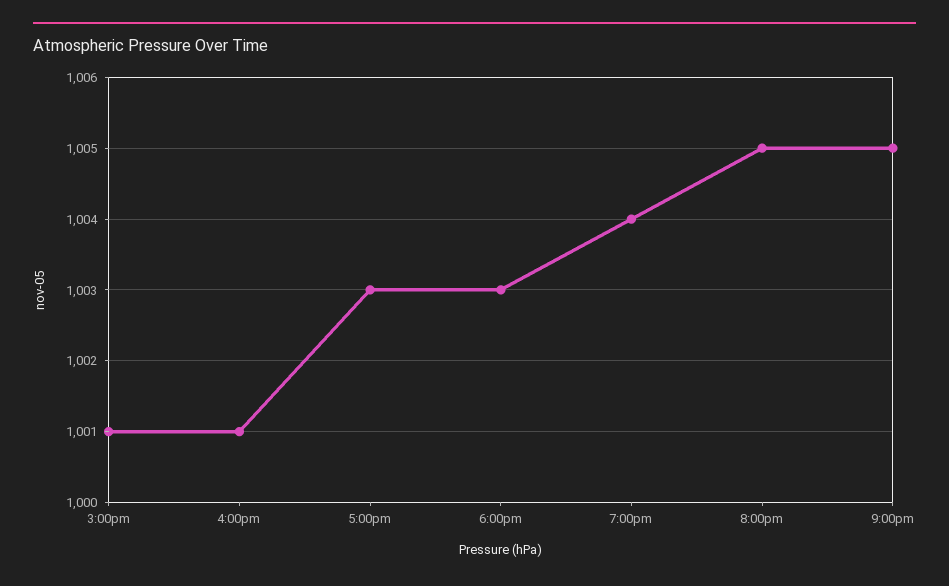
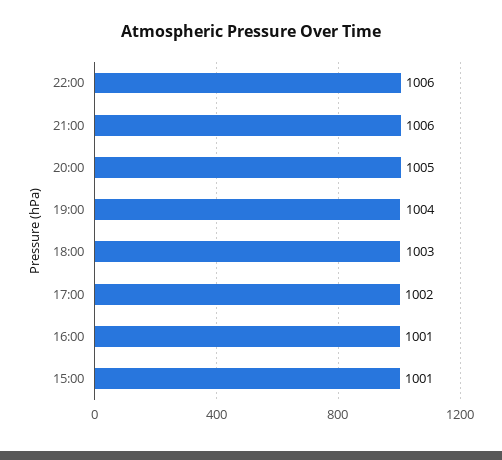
5:00pm: 1003 -> 1002
9:00pm: 1005 -> 1006
22:00: none -> 1006

